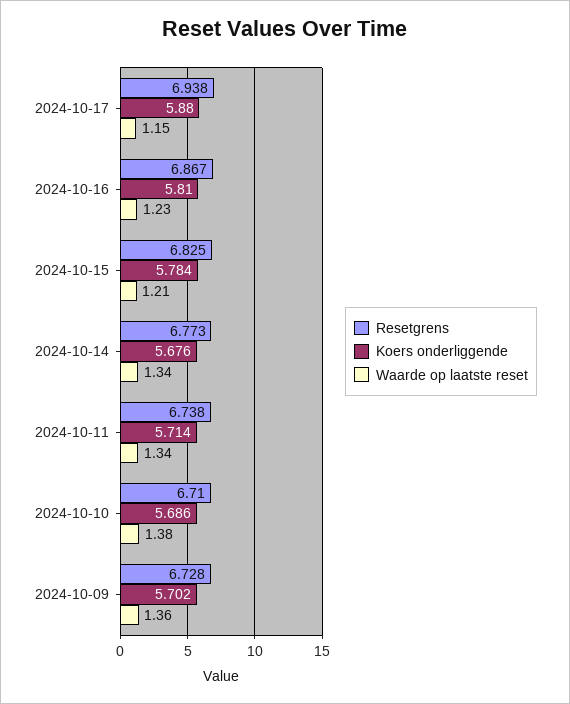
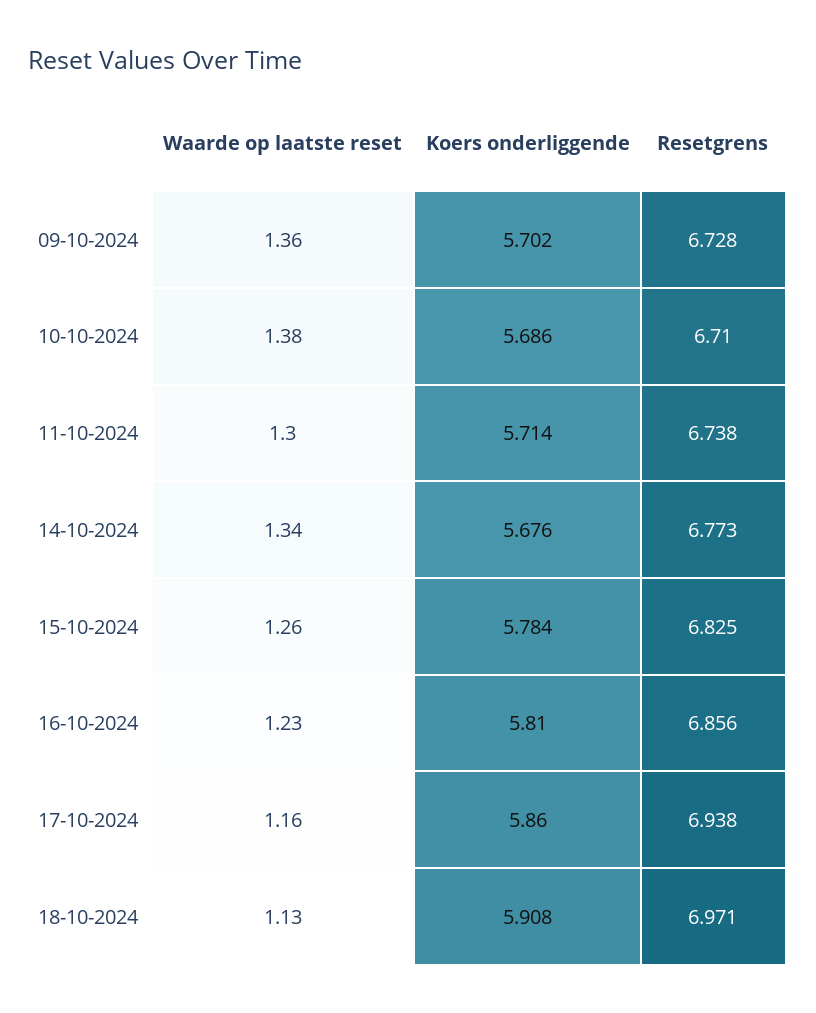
Koers onderliggende, 2024-10-17: 5.88 -> 5.86
Waarde op laatste reset, 2024-10-17: 1.15 -> 1.16
Resetgrens, 2024-10-16: 6.867 -> 6.856
Waarde op laatste reset, 2024-10-15: 1.21 -> 1.26
Waarde op laatste reset, 2024-10-11: 1.34 -> 1.3
Waarde op laatste reset, 18-10-2024: none -> 1.13
Koers onderliggende, 18-10-2024: none -> 5.908
Resetgrens, 18-10-2024: none -> 6.971

